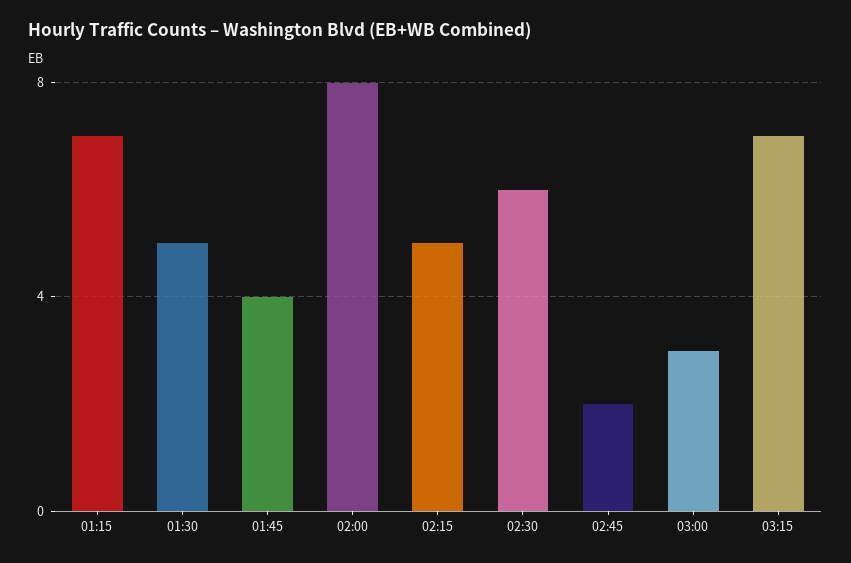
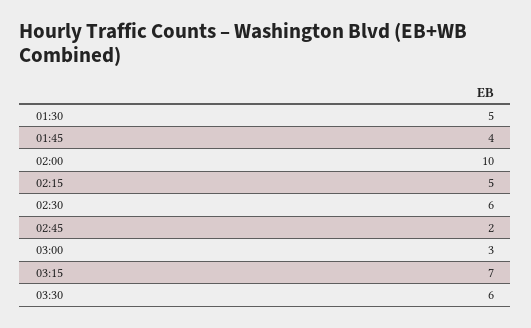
01:15: 7 -> none
02:00: 8 -> 10
03:30: none -> 6

